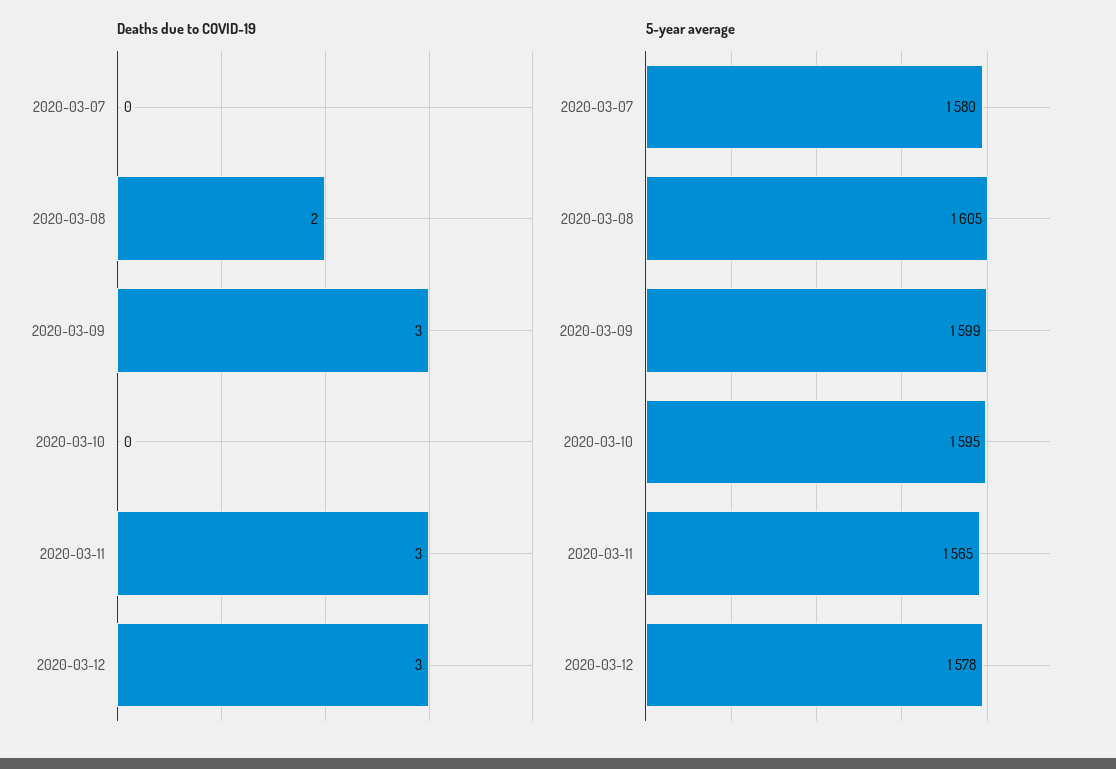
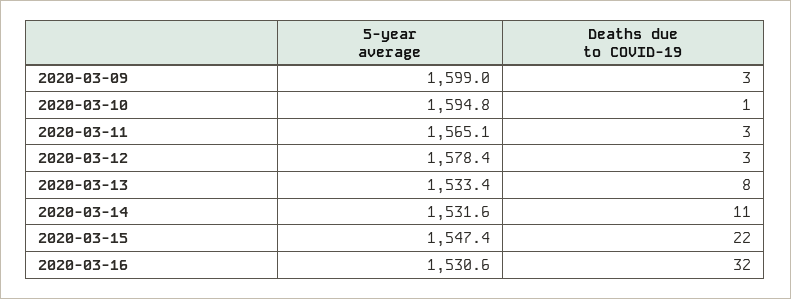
Deaths due to COVID-19, 2020-03-07: 0 -> none
Deaths due to COVID-19, 2020-03-08: 2 -> none
Deaths due to COVID-19, 2020-03-10: 0 -> 1
5-year average, 2020-03-07: 1580 -> none
5-year average, 2020-03-08: 1605 -> none
5-year average, 2020-03-13: none -> 1533.4
Deaths due to COVID-19, 2020-03-13: none -> 8
5-year average, 2020-03-14: none -> 1531.6
Deaths due to COVID-19, 2020-03-14: none -> 11
5-year average, 2020-03-15: none -> 1547.4
Deaths due to COVID-19, 2020-03-15: none -> 22
5-year average, 2020-03-16: none -> 1530.6
Deaths due to COVID-19, 2020-03-16: none -> 32

